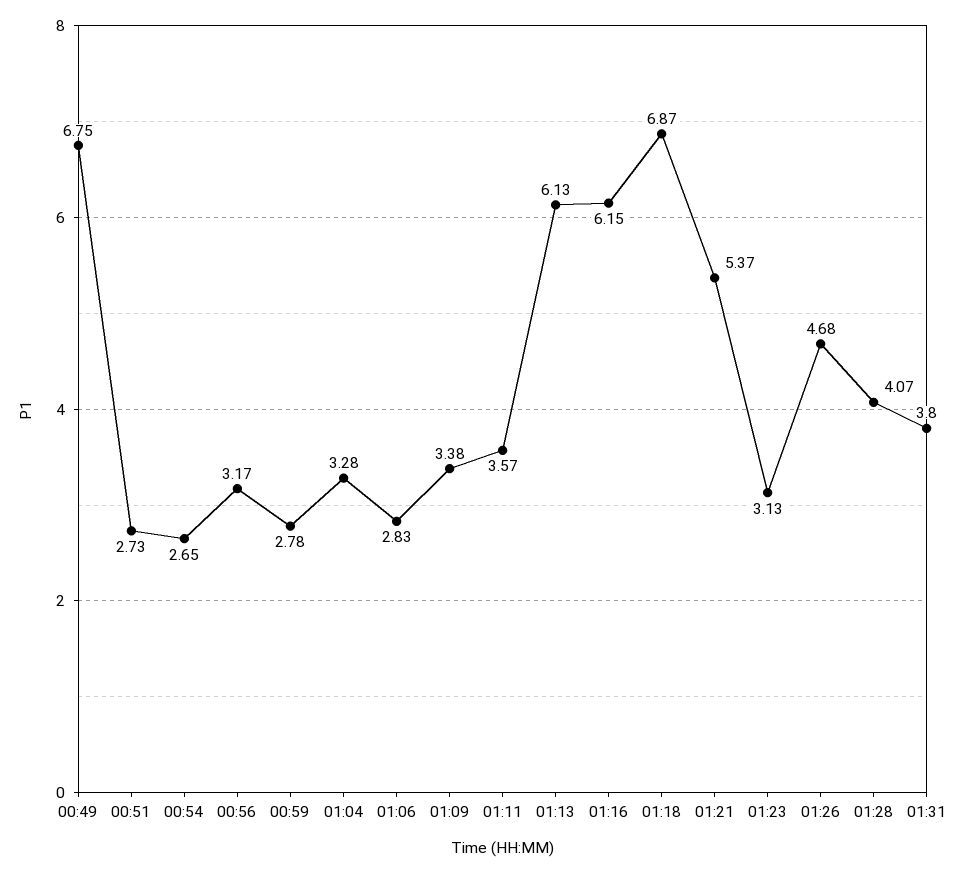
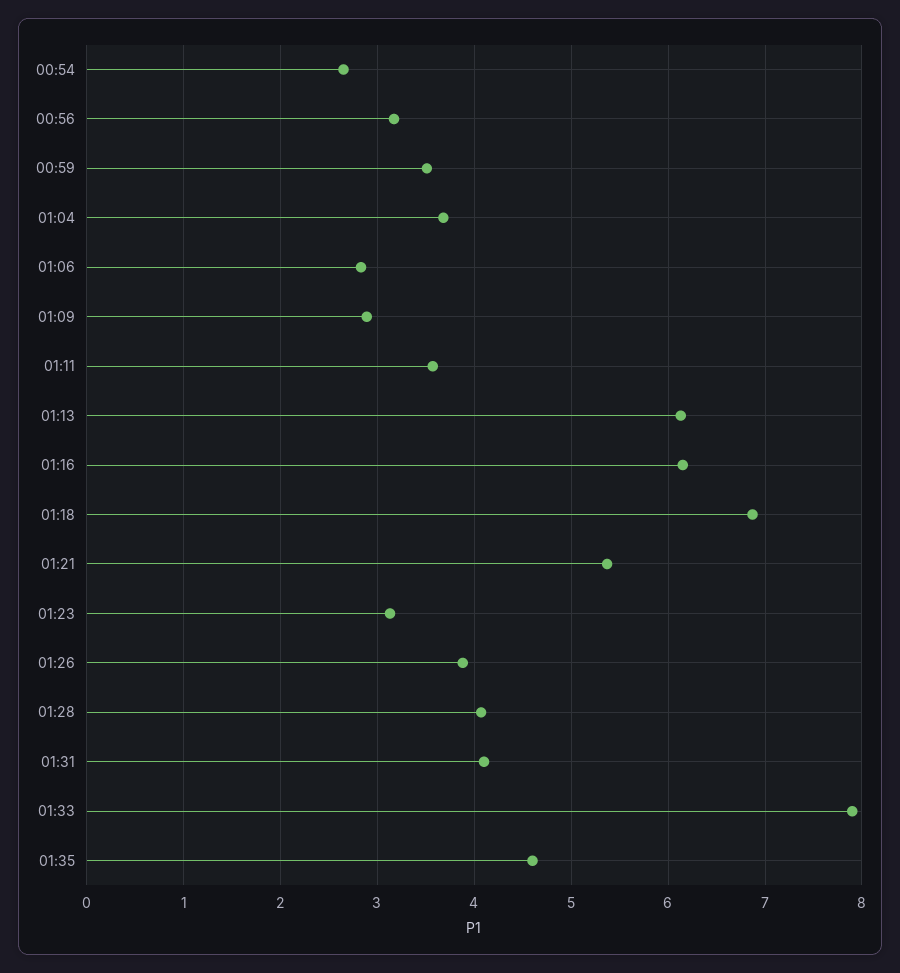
00:49: 6.75 -> none
00:51: 2.73 -> none
00:59: 2.78 -> 3.5
01:04: 3.28 -> 3.7
01:09: 3.38 -> 2.9
01:26: 4.68 -> 3.9
01:31: 3.8 -> 4.1
01:33: none -> 7.9
01:35: none -> 4.6

